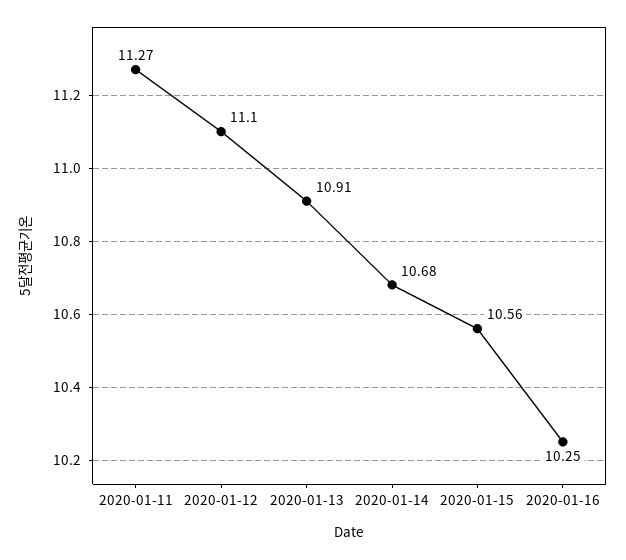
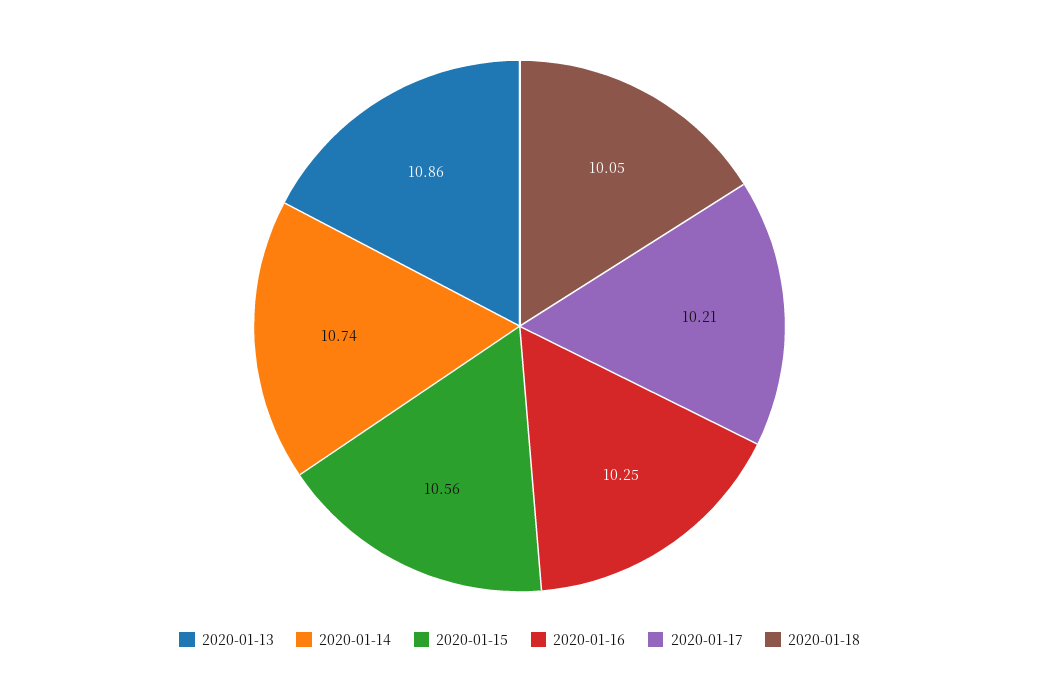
2020-01-11: 11.27 -> none
2020-01-12: 11.1 -> none
2020-01-13: 10.91 -> 10.86
2020-01-14: 10.68 -> 10.74
2020-01-17: none -> 10.21
2020-01-18: none -> 10.05

